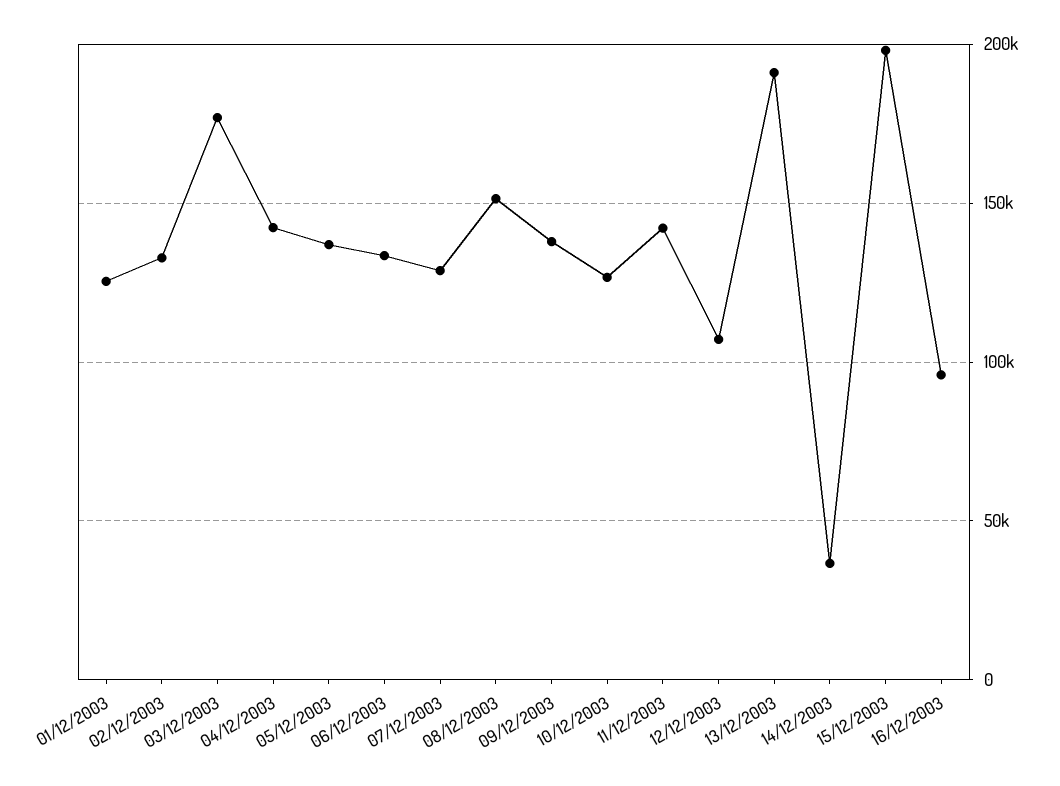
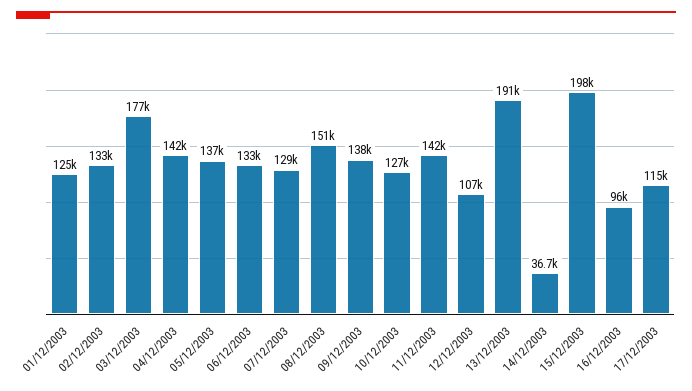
17/12/2003: none -> 115000

